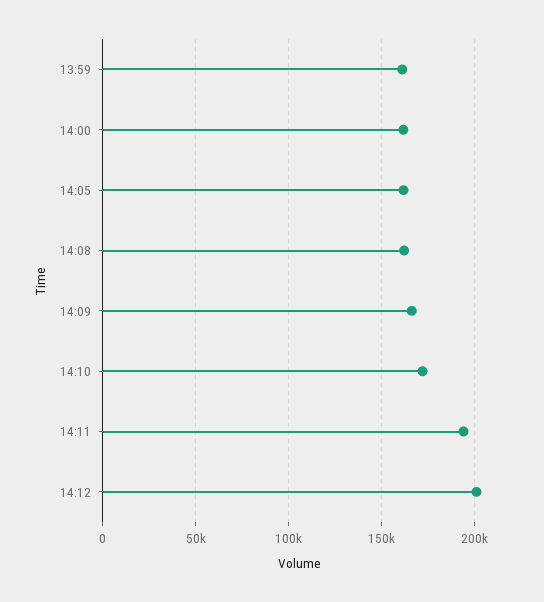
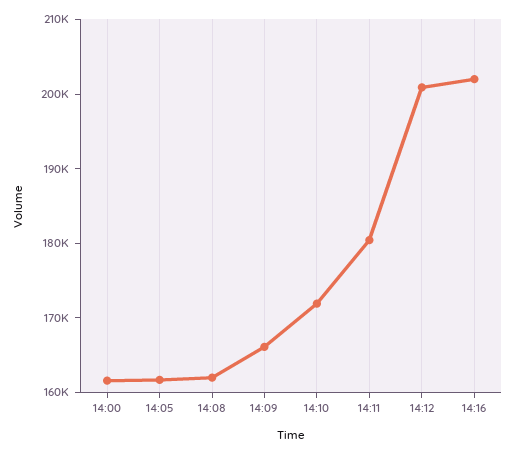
13:59: 160000 -> none
14:11: 195000 -> 180000
14:16: none -> 202000

